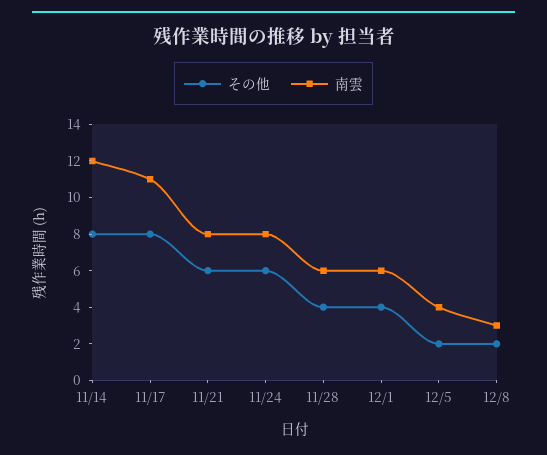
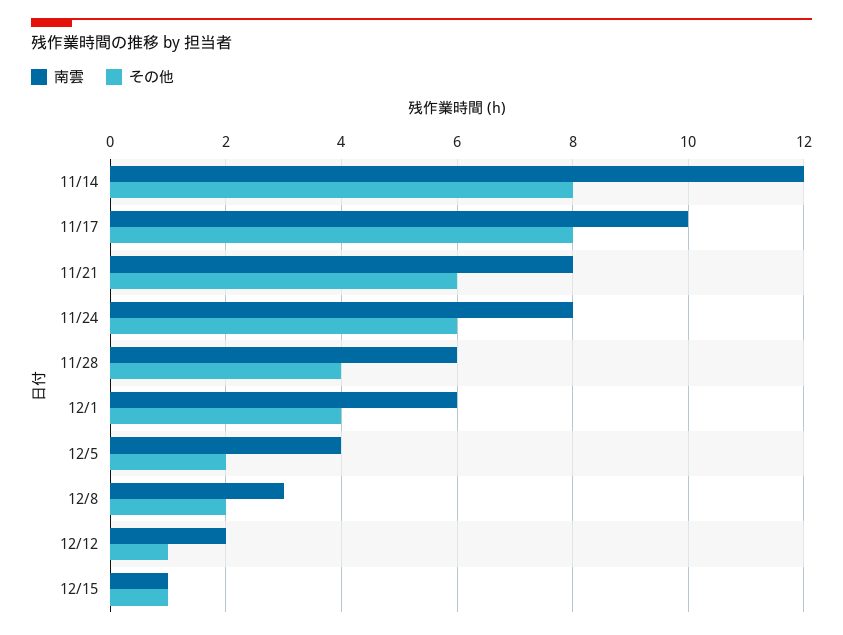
南雲, 11/17: 11 -> 10
南雲, 12/12: none -> 2
その他, 12/12: none -> 1
南雲, 12/15: none -> 1
その他, 12/15: none -> 1

